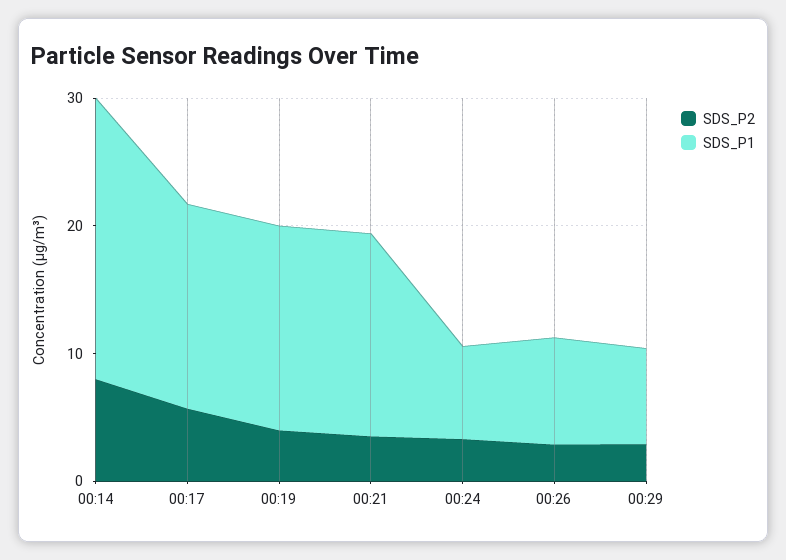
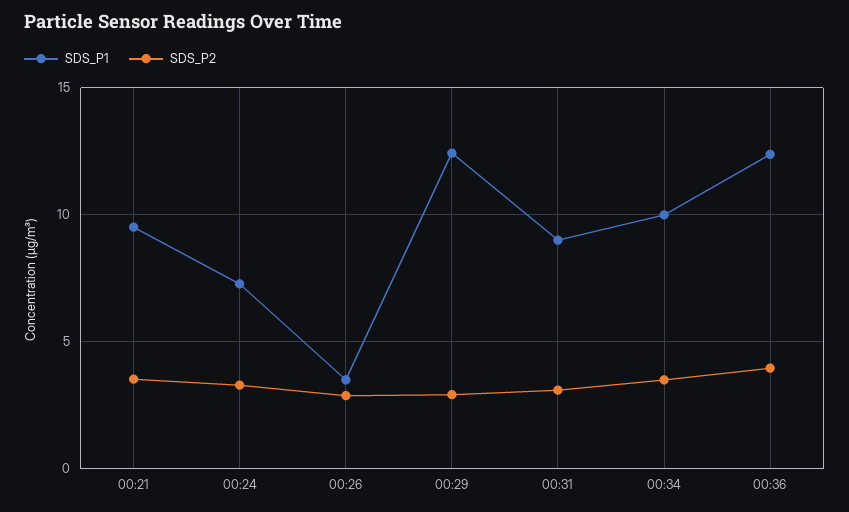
SDS_P2, 00:14: 8 -> none
SDS_P1, 00:14: 22 -> none
SDS_P2, 00:17: 6 -> none
SDS_P1, 00:17: 16 -> none
SDS_P2, 00:19: 4 -> none
SDS_P1, 00:19: 16 -> none
SDS_P1, 00:21: 16 -> 9.5
SDS_P1, 00:26: 8 -> 3.5
SDS_P1, 00:29: 8 -> 12.5
SDS_P1, 00:31: none -> 9
SDS_P2, 00:31: none -> 3
SDS_P1, 00:34: none -> 10
SDS_P2, 00:34: none -> 3.5
SDS_P1, 00:36: none -> 12.5
SDS_P2, 00:36: none -> 4

